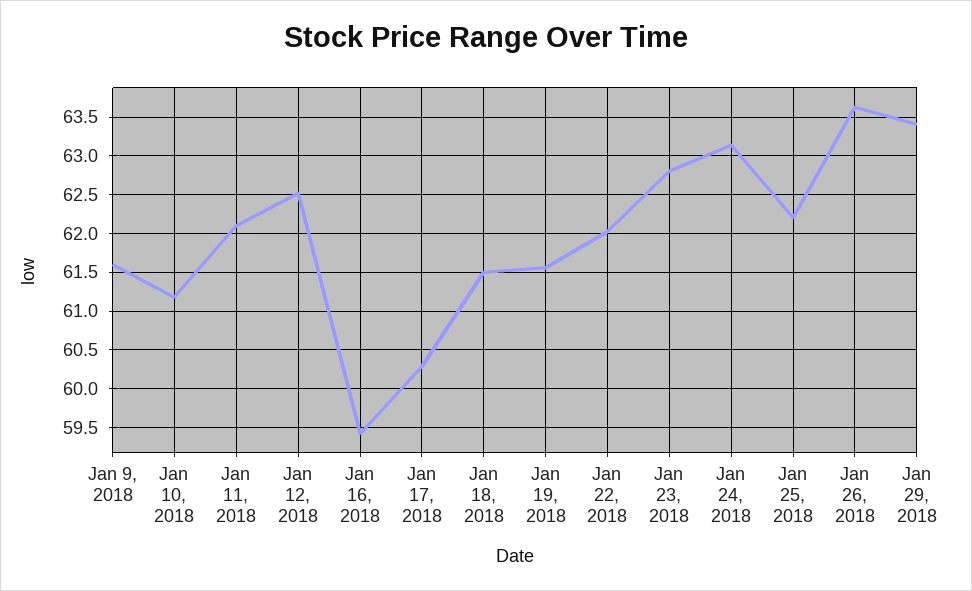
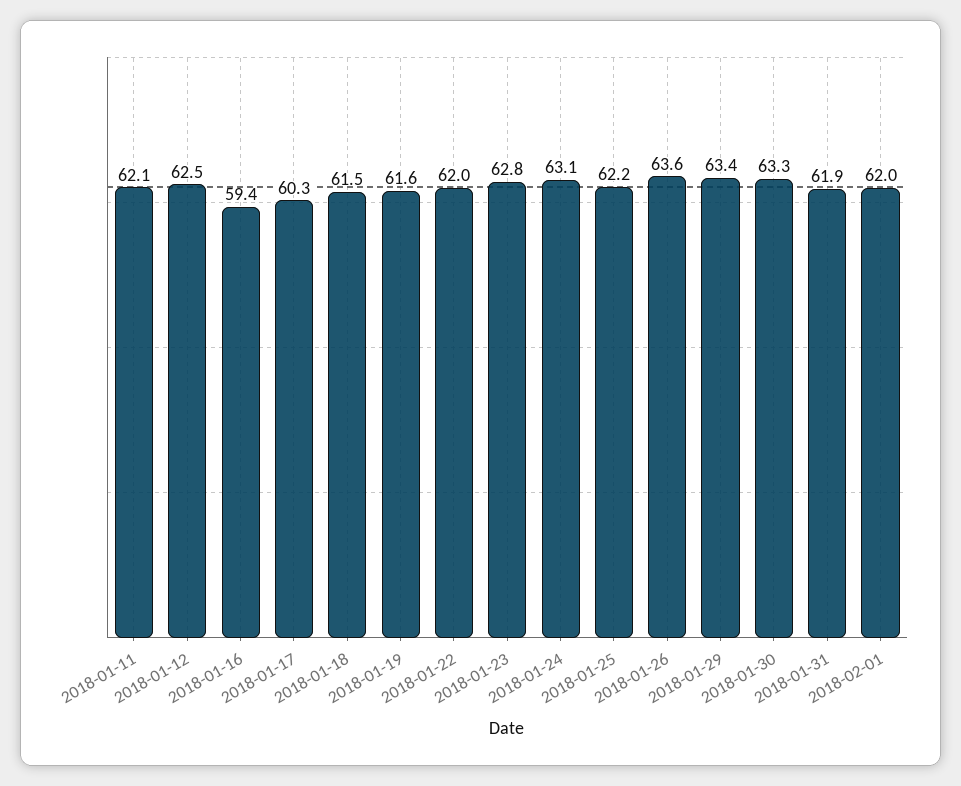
Jan 9, 2018: 61.6 -> none
Jan 10, 2018: 61.2 -> none
2018-01-30: none -> 63.3
2018-01-31: none -> 61.9
2018-02-01: none -> 62

